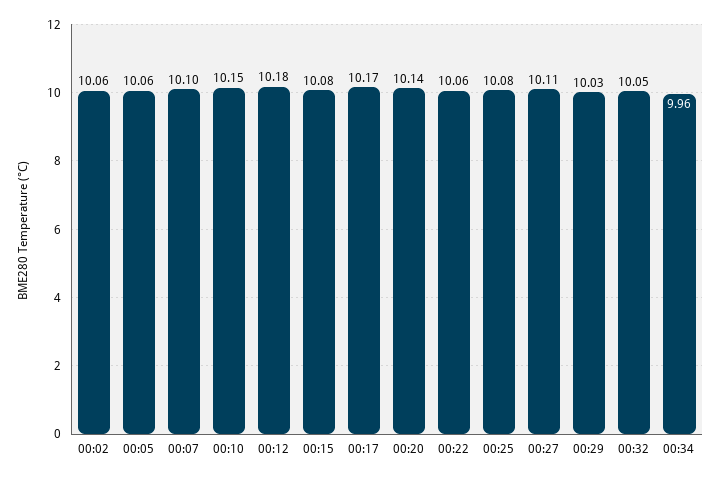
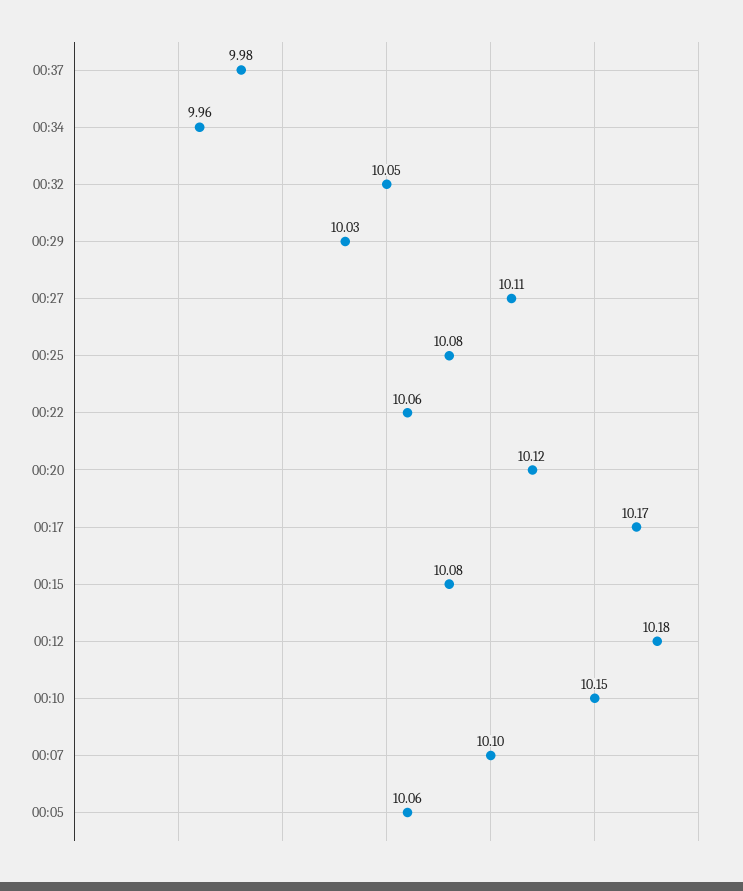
00:02: 10.06 -> none
00:20: 10.14 -> 10.12
00:37: none -> 9.98

